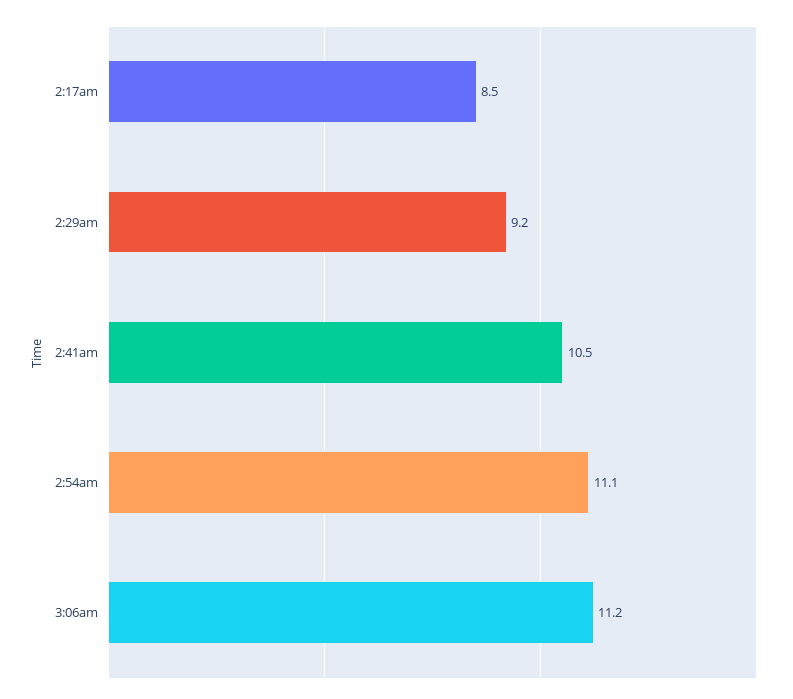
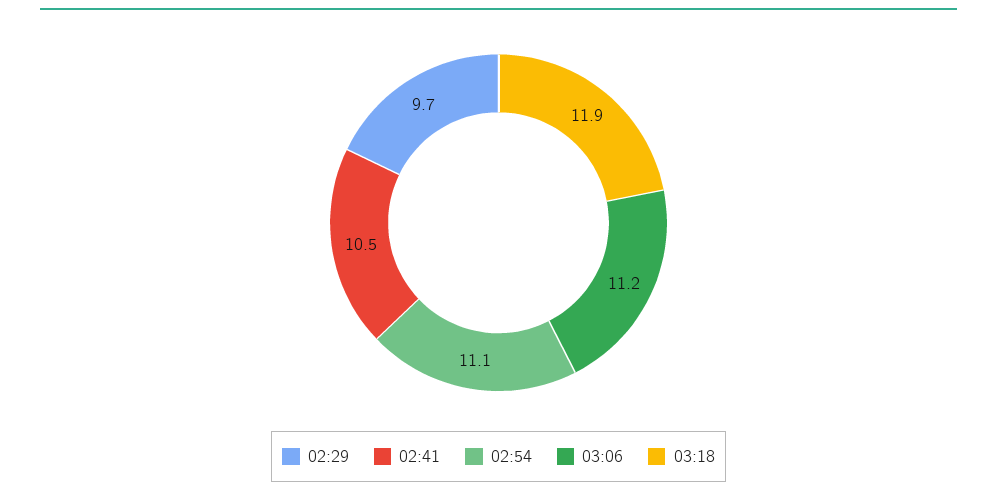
2:17am: 8.5 -> none
2:29am: 9.2 -> 9.7
03:18: none -> 11.9

